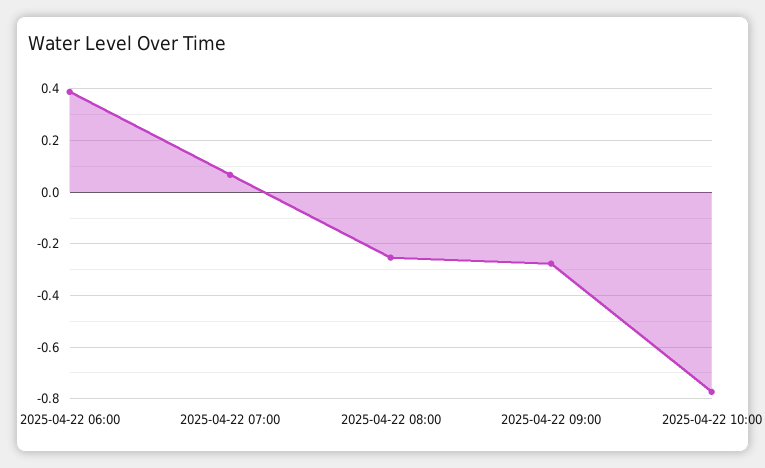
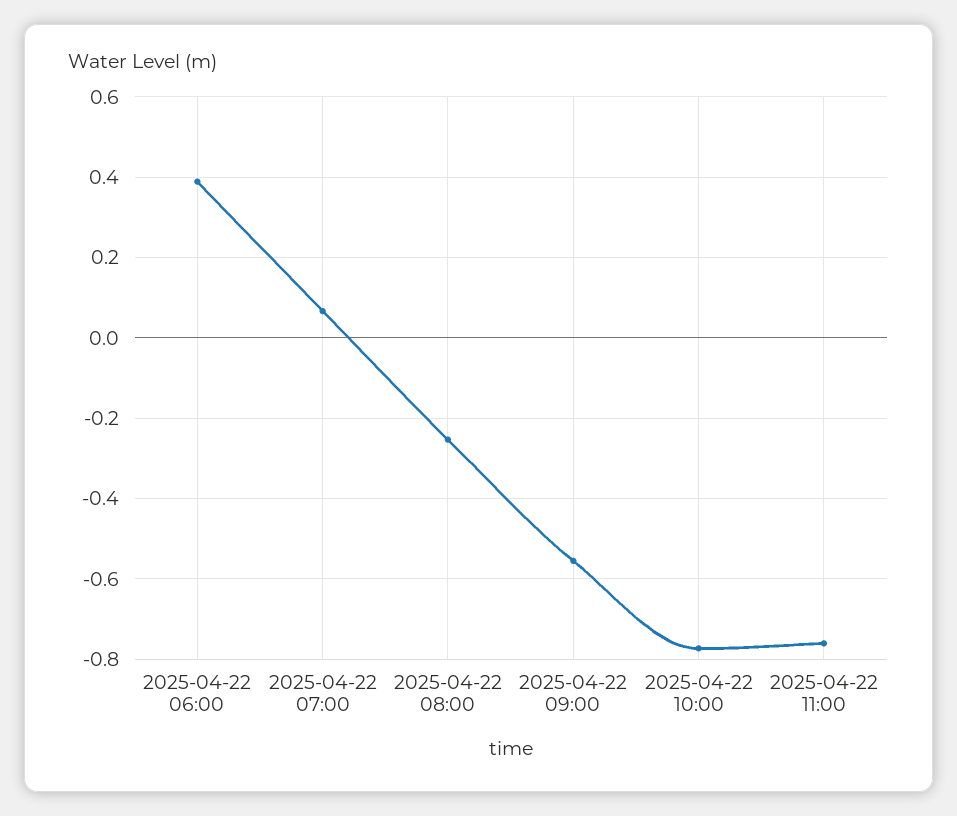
2025-04-22 09:00: -0.275 -> -0.56
2025-04-22 11:00: none -> -0.76

